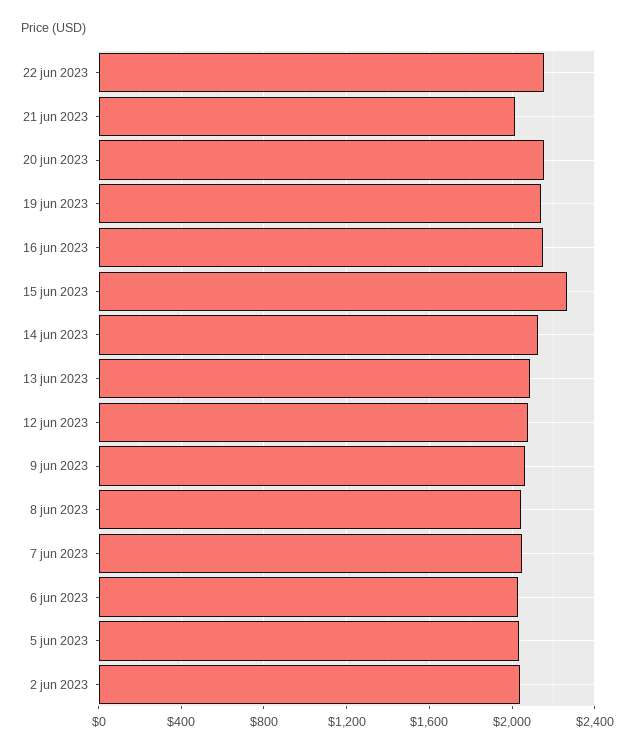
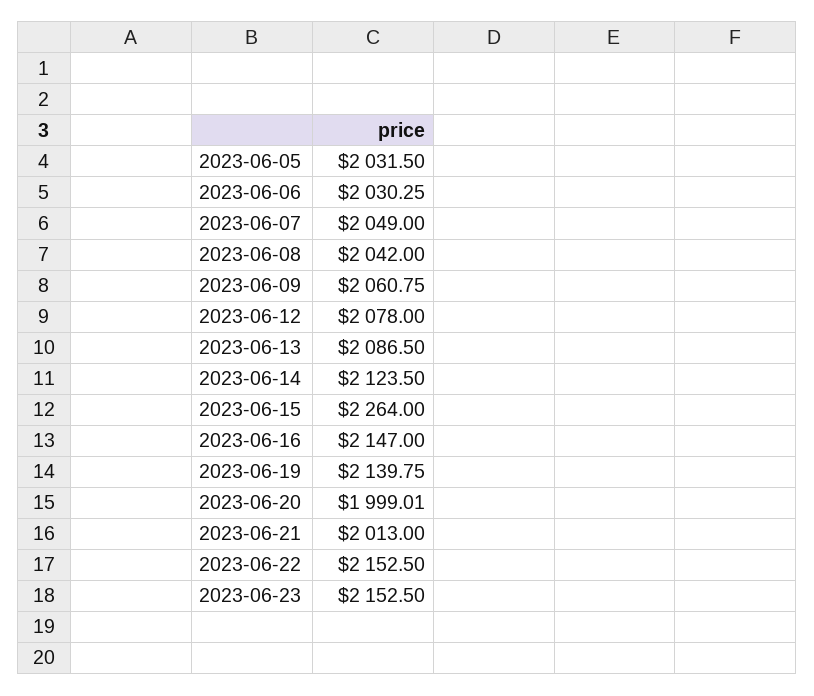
20 jun 2023: 2150 -> 1999.01
2 jun 2023: 2050 -> none
2023-06-23: none -> 2152.5

